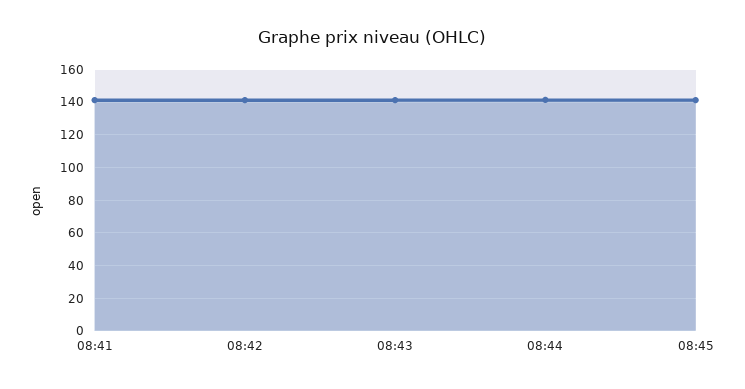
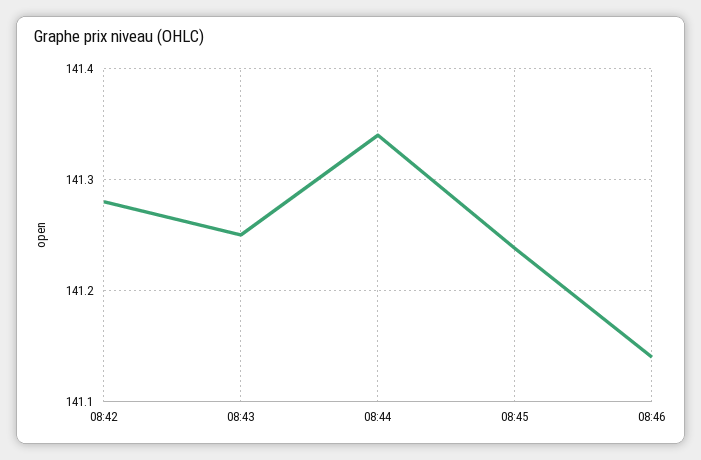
08:41: 140 -> none
08:46: none -> 141.14

